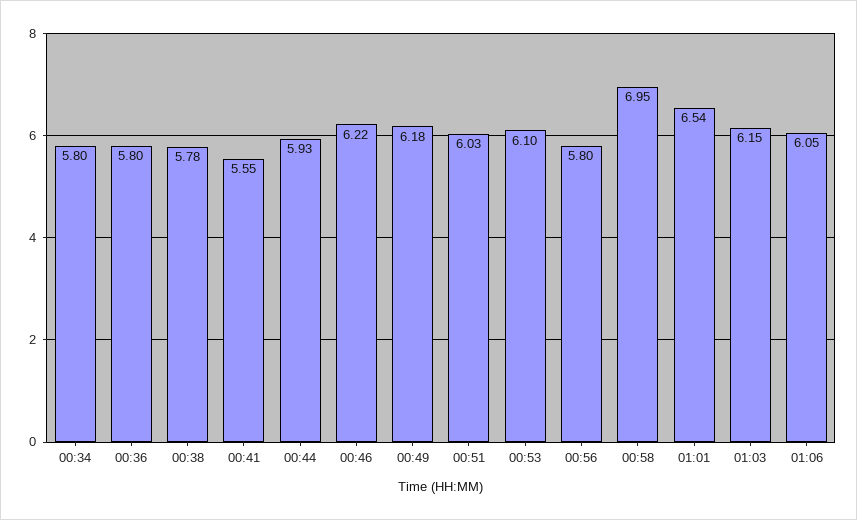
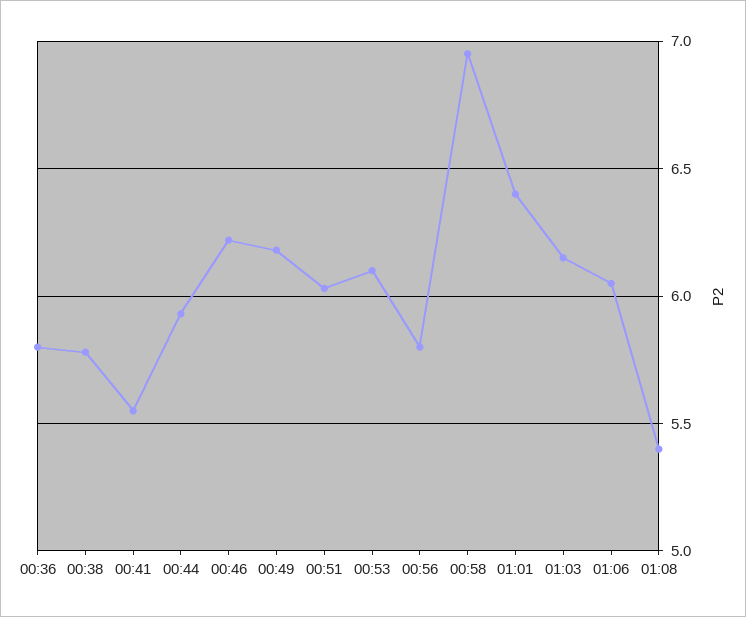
00:34: 5.8 -> none
01:01: 6.54 -> 6.4
01:08: none -> 5.4

